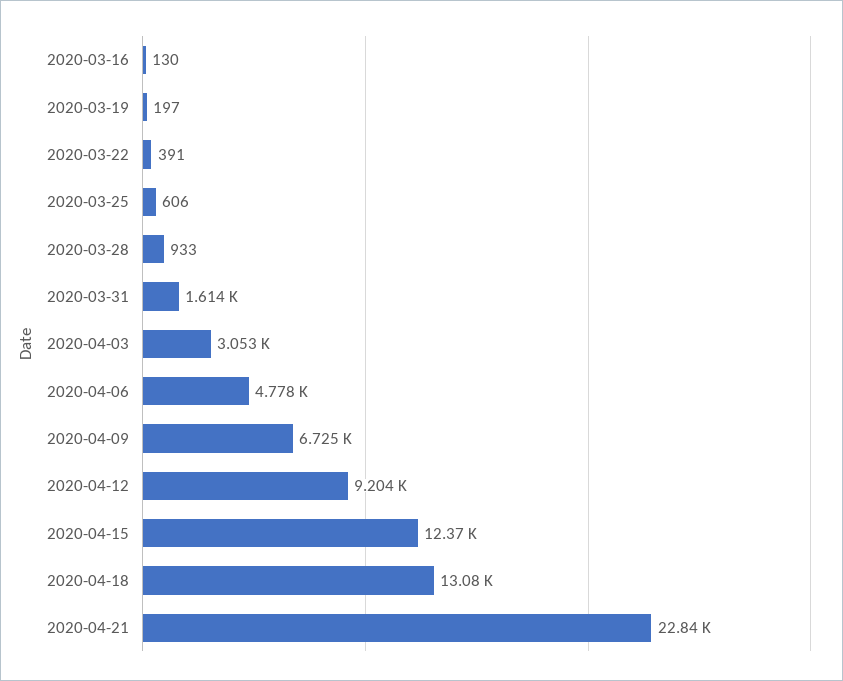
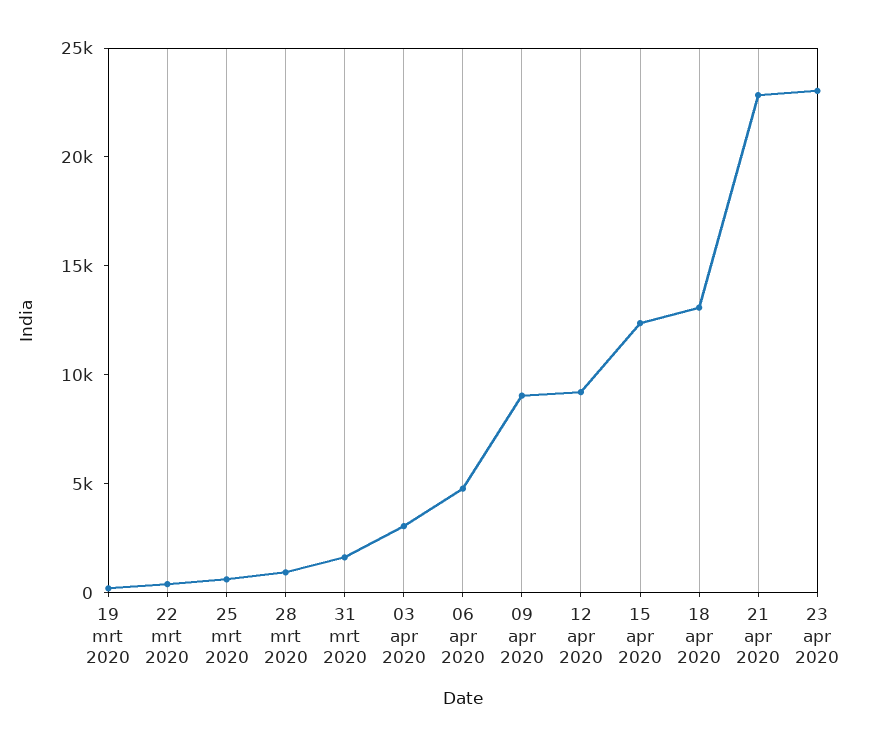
2020-03-16: 130 -> none
2020-04-09: 6725 -> 9000
23 apr 2020: none -> 23000

